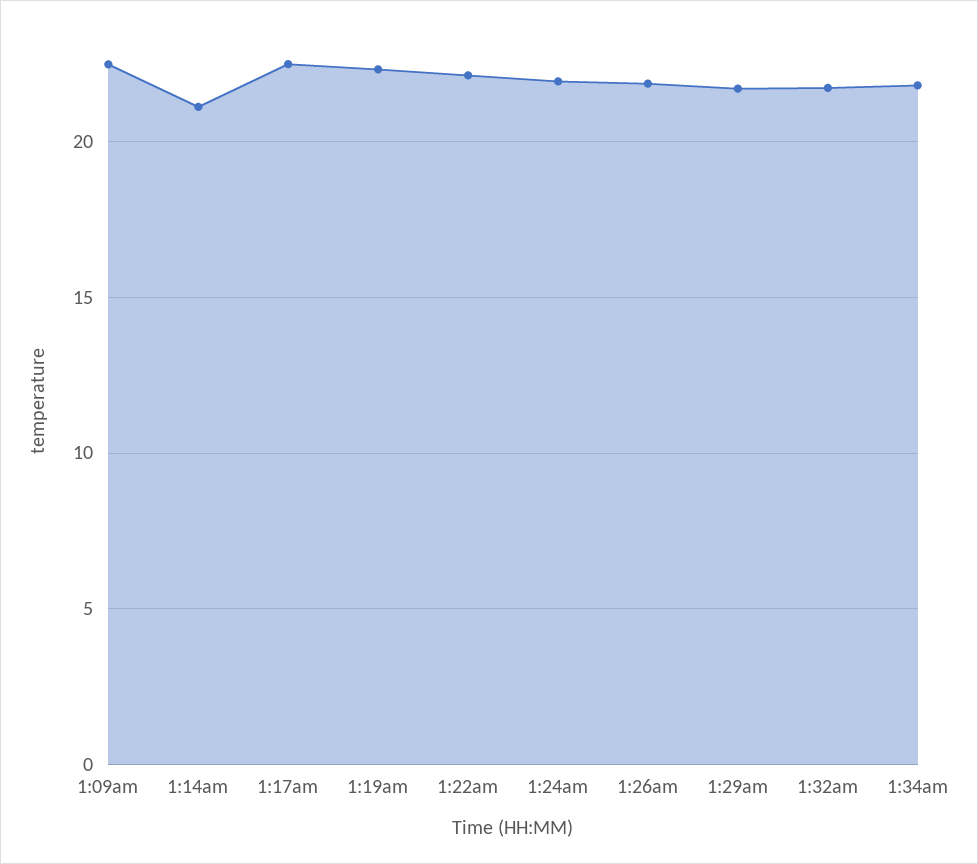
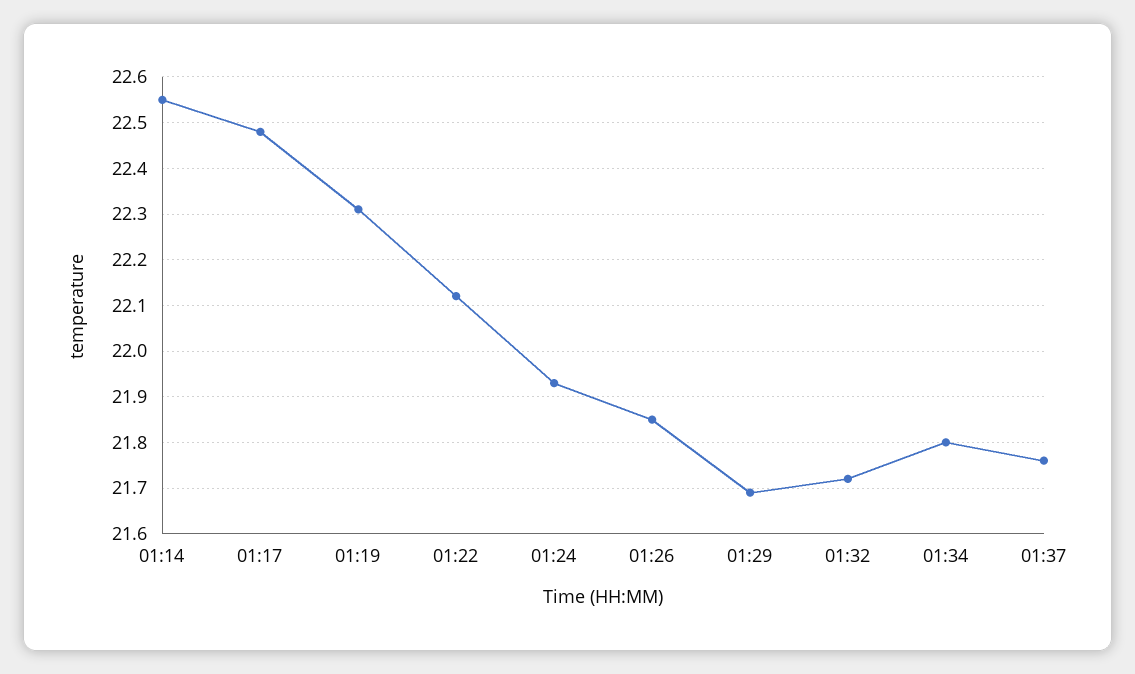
1:09am: 22.5 -> none
1:14am: 21 -> 22.55
01:37: none -> 21.75

